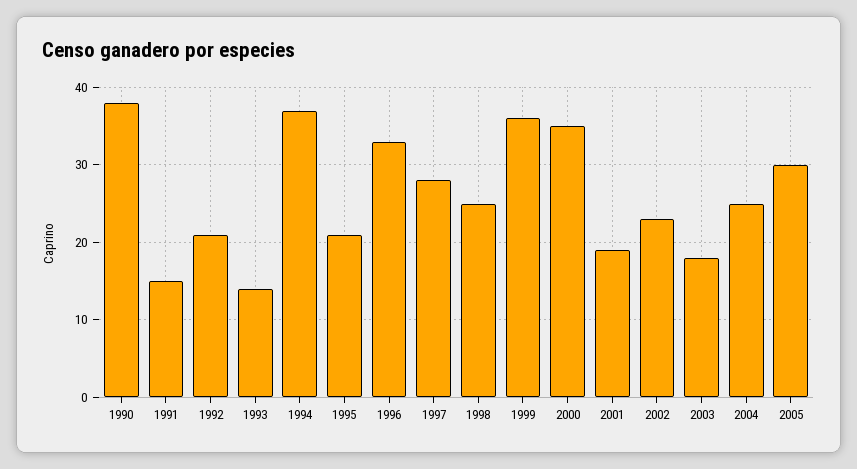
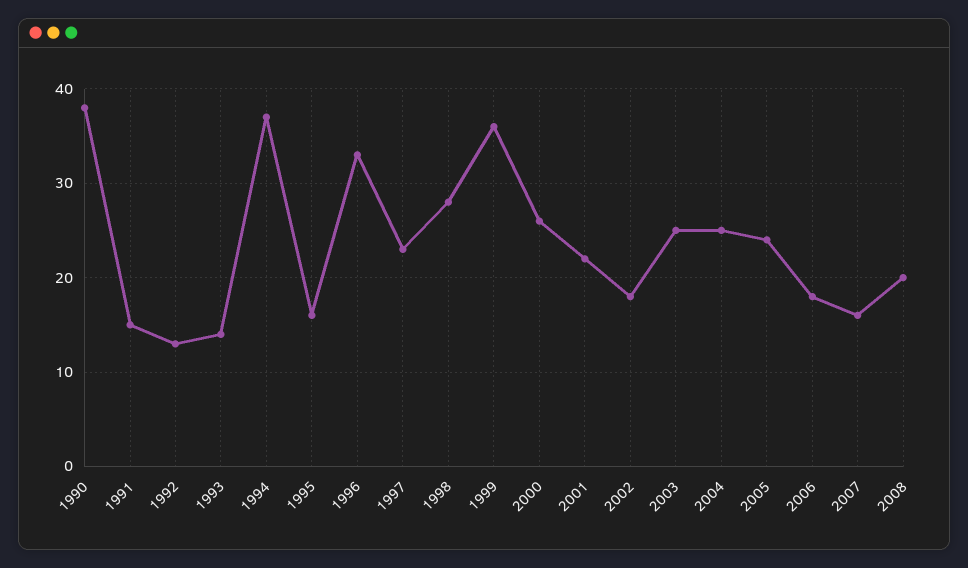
1992: 21 -> 13
1995: 21 -> 16
1997: 28 -> 23
1998: 25 -> 28
2000: 35 -> 26
2001: 19 -> 22
2002: 23 -> 18
2003: 18 -> 25
2005: 30 -> 24
2006: none -> 18
2007: none -> 16
2008: none -> 20

